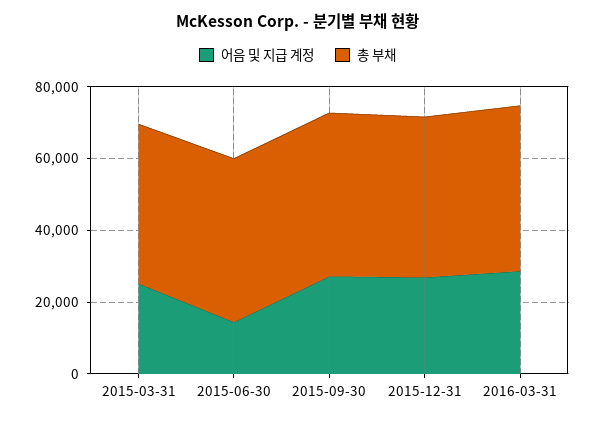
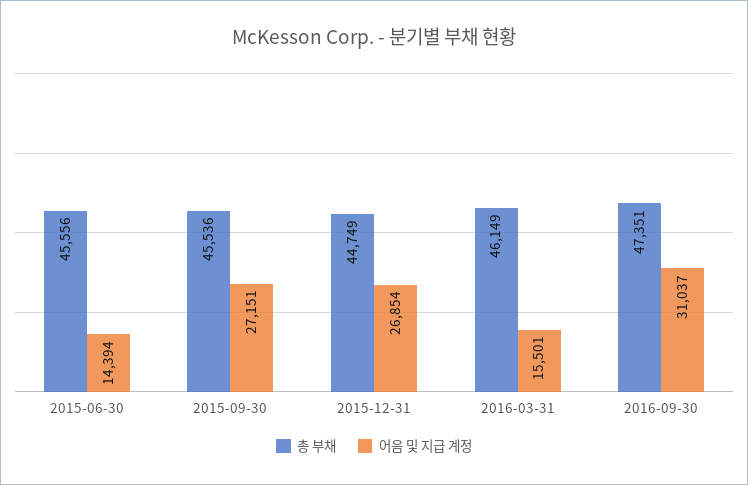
어음 및 지급 계정, 2015-03-31: 25000 -> none
총 부채, 2015-03-31: 45000 -> none
어음 및 지급 계정, 2016-03-31: 30000 -> 15501
총 부채, 2016-09-30: none -> 47351
어음 및 지급 계정, 2016-09-30: none -> 31037

